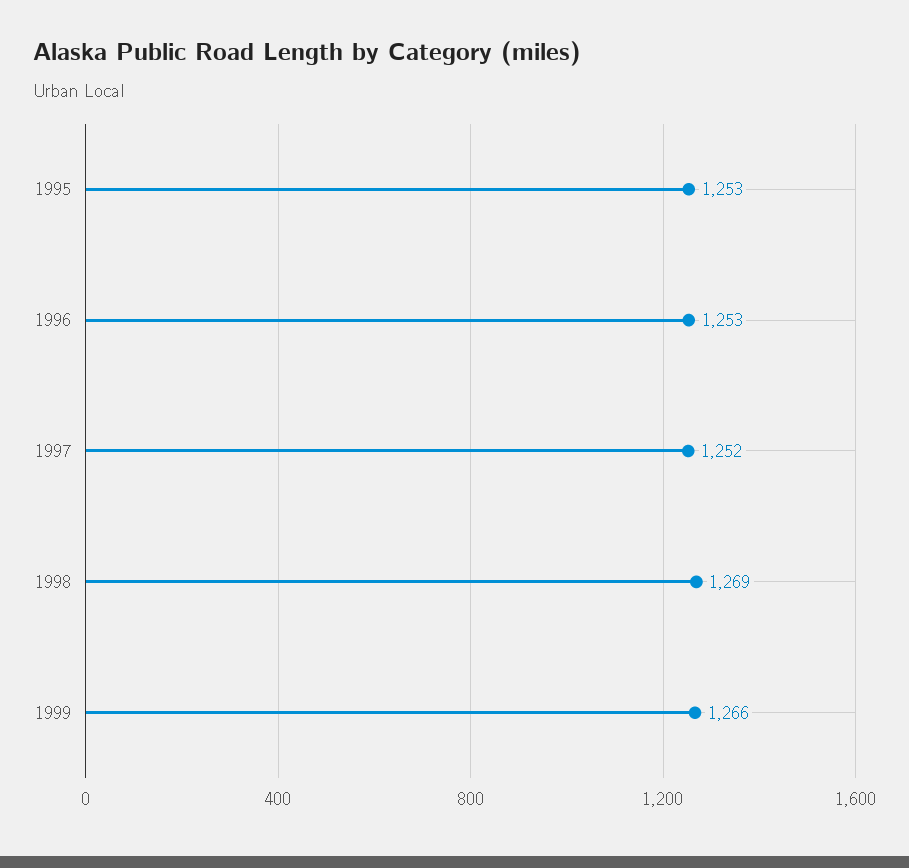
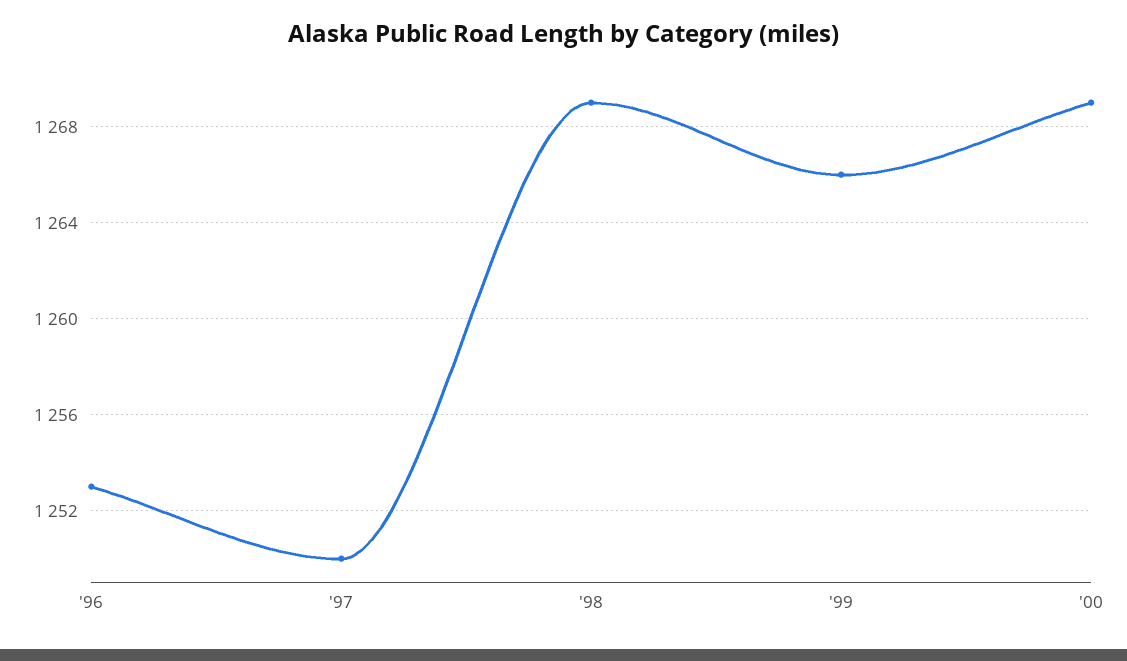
1995: 1253 -> none
1997: 1252 -> 1250
'00: none -> 1269

